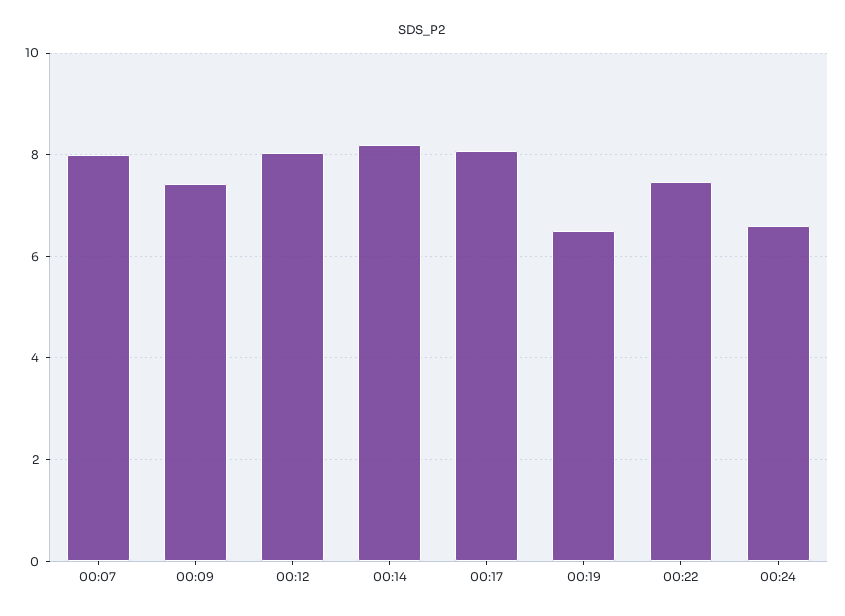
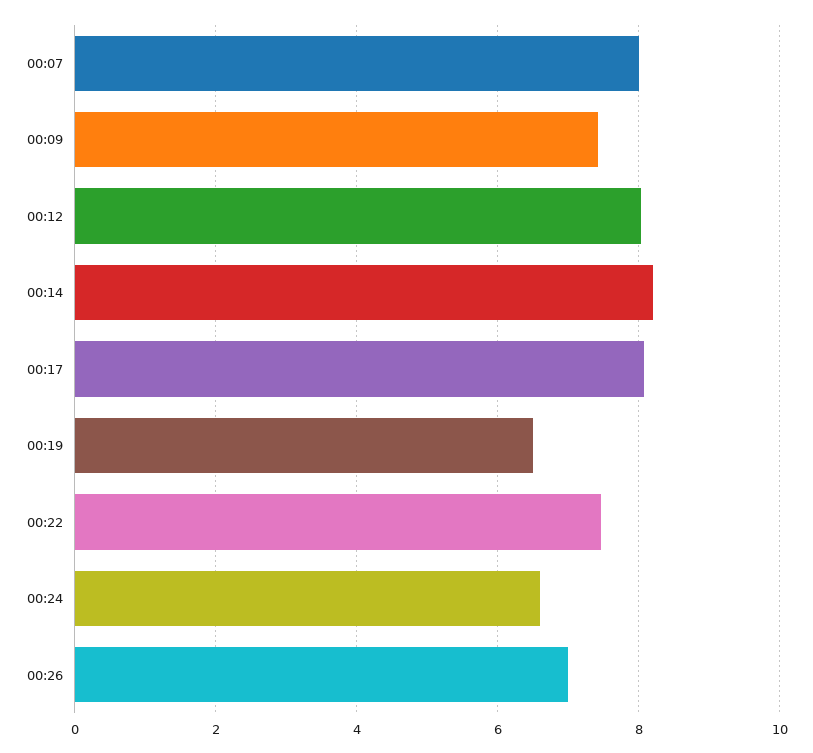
00:26: none -> 7

